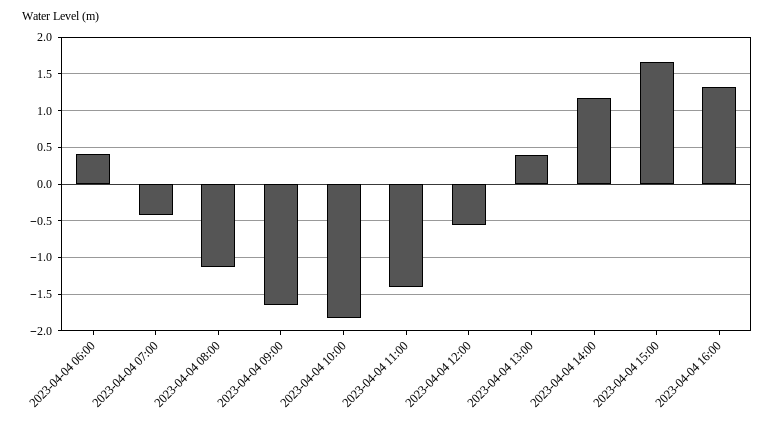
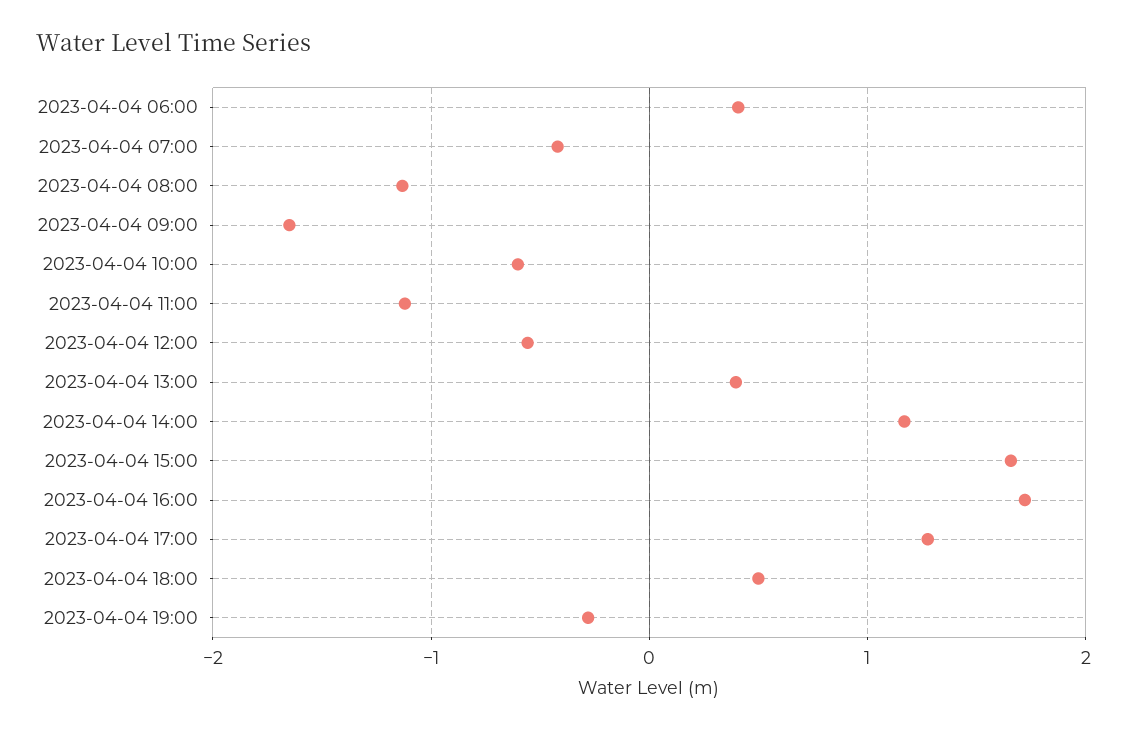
2023-04-04 10:00: -1.8 -> -0.6
2023-04-04 11:00: -1.4 -> -1.1
2023-04-04 16:00: 1.3 -> 1.7
2023-04-04 17:00: none -> 1.3
2023-04-04 18:00: none -> 0.5
2023-04-04 19:00: none -> -0.3

